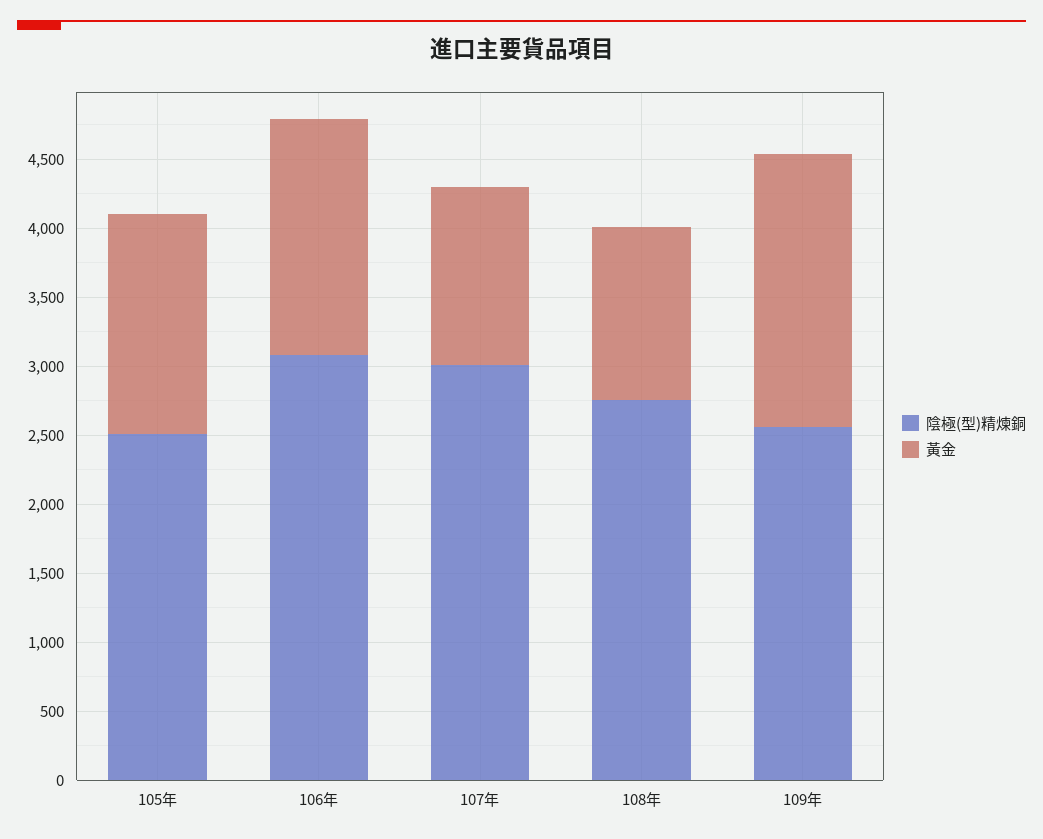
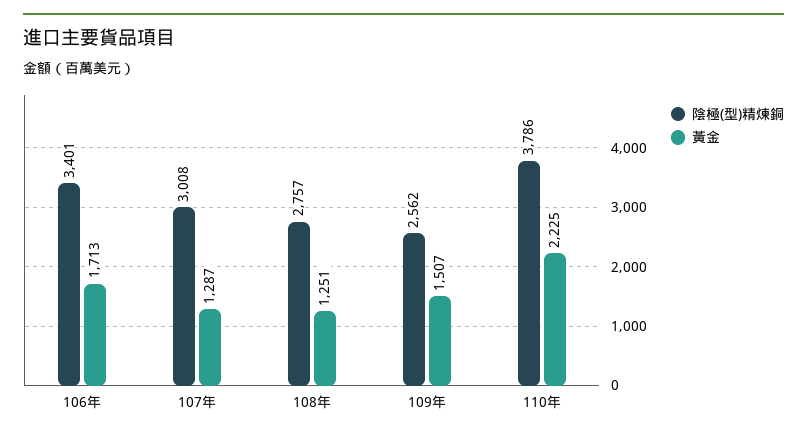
陰極(型)精煉銅, 105年: 2500 -> none
黃金, 105年: 1600 -> none
陰極(型)精煉銅, 106年: 3100 -> 3401
黃金, 109年: 2000 -> 1507
陰極(型)精煉銅, 110年: none -> 3786
黃金, 110年: none -> 2225

